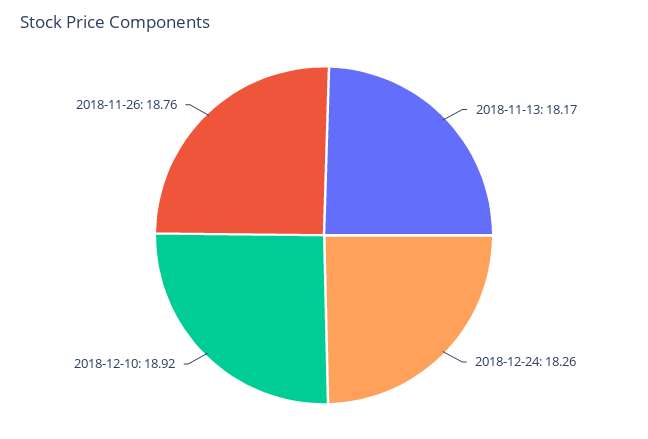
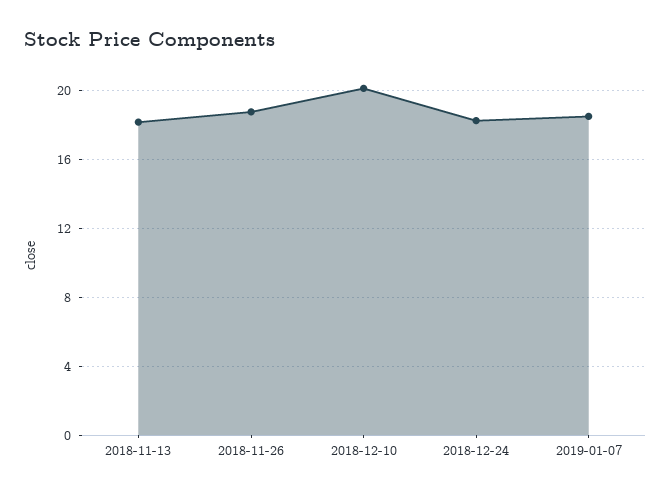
2018-12-10: 18.92 -> 20
2019-01-07: none -> 18.5

